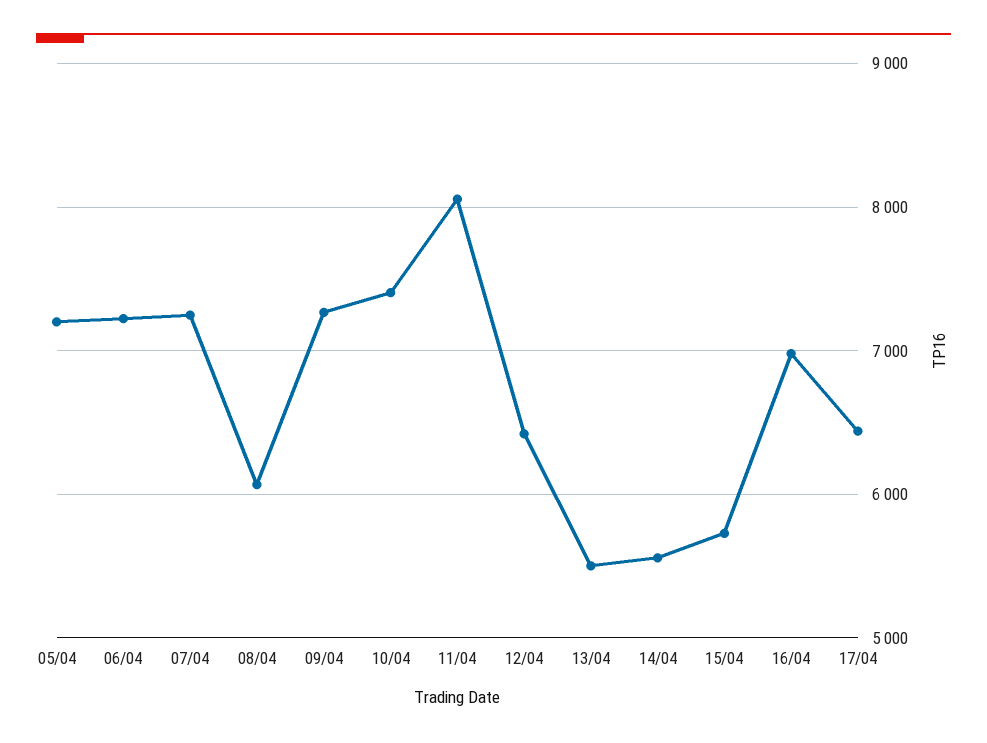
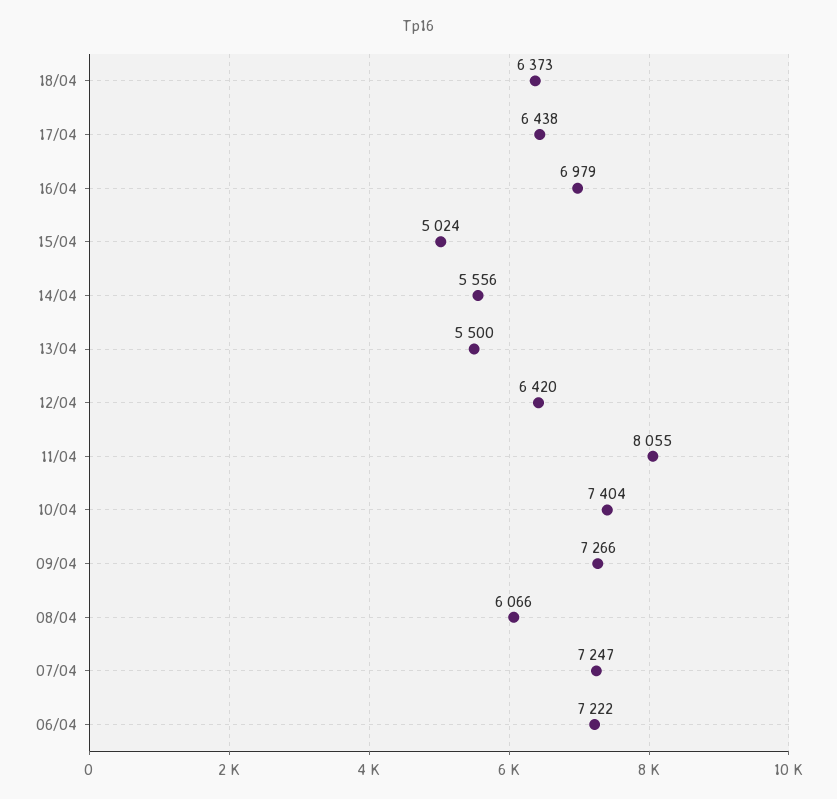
05/04: 7200 -> none
15/04: 5700 -> 5024
18/04: none -> 6373

